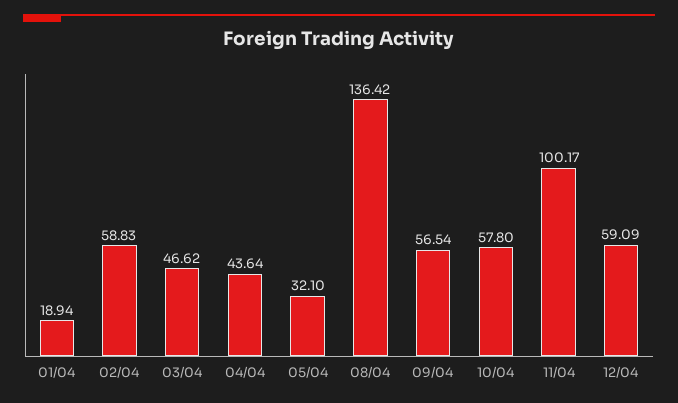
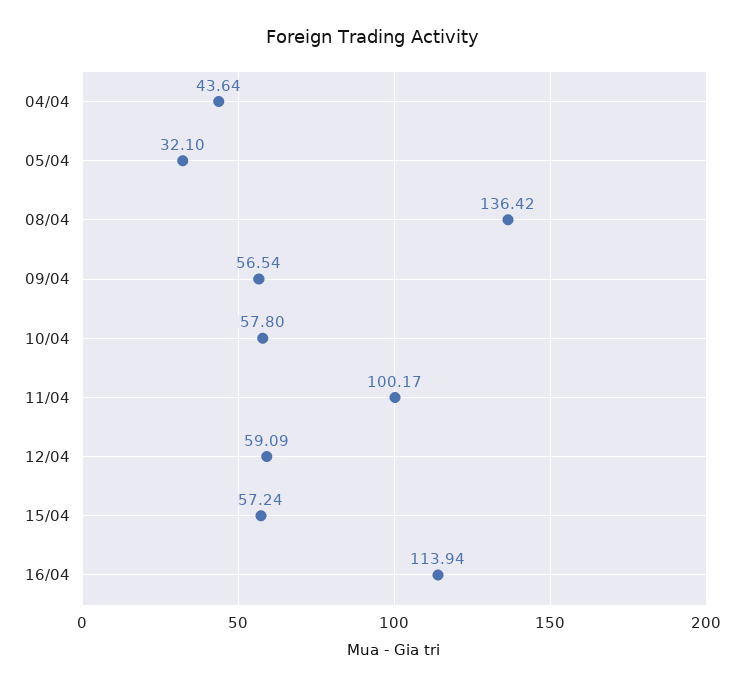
01/04: 18.94 -> none
02/04: 58.83 -> none
03/04: 46.62 -> none
15/04: none -> 57.24
16/04: none -> 113.94

